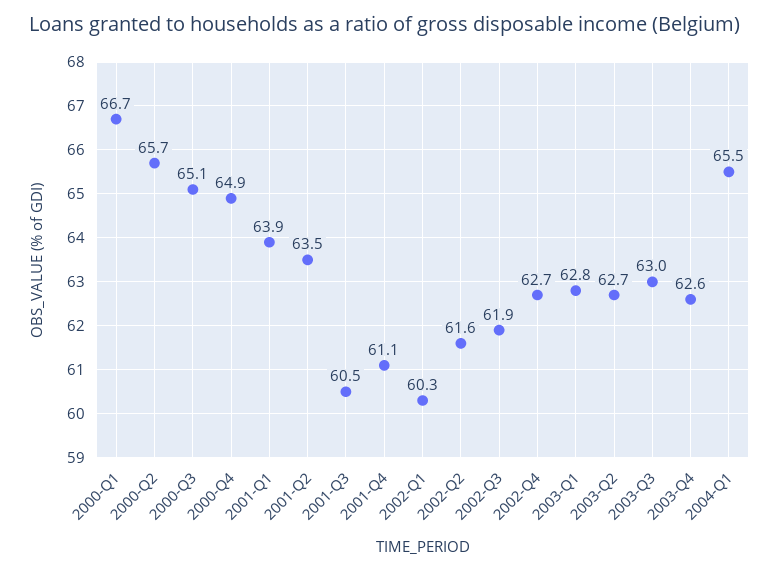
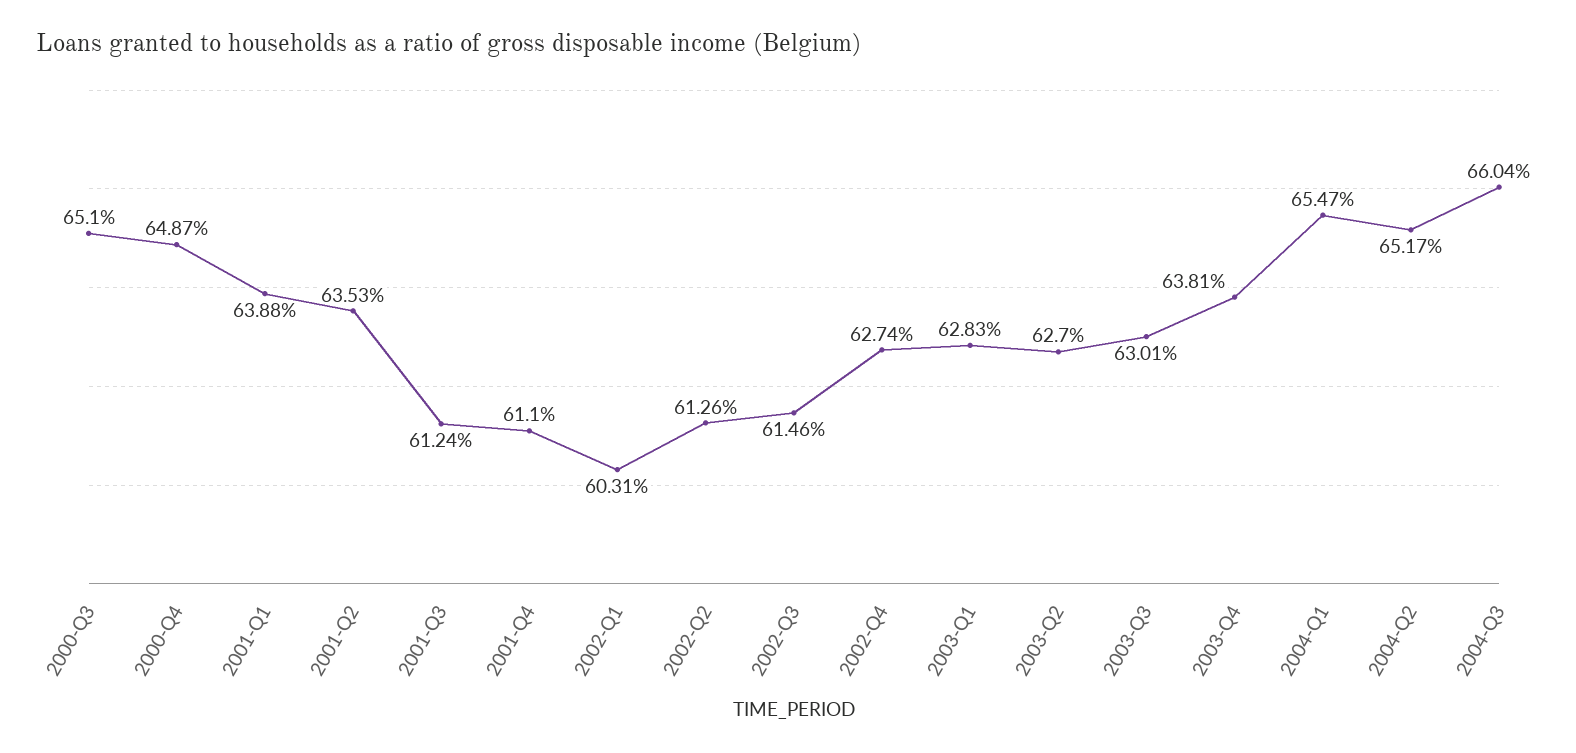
2000-Q1: 66.7 -> none
2000-Q2: 65.7 -> none
2001-Q3: 60.5 -> 61.24
2002-Q2: 61.6 -> 61.26
2002-Q3: 61.9 -> 61.46
2003-Q4: 62.6 -> 63.81
2004-Q2: none -> 65.17
2004-Q3: none -> 66.04

